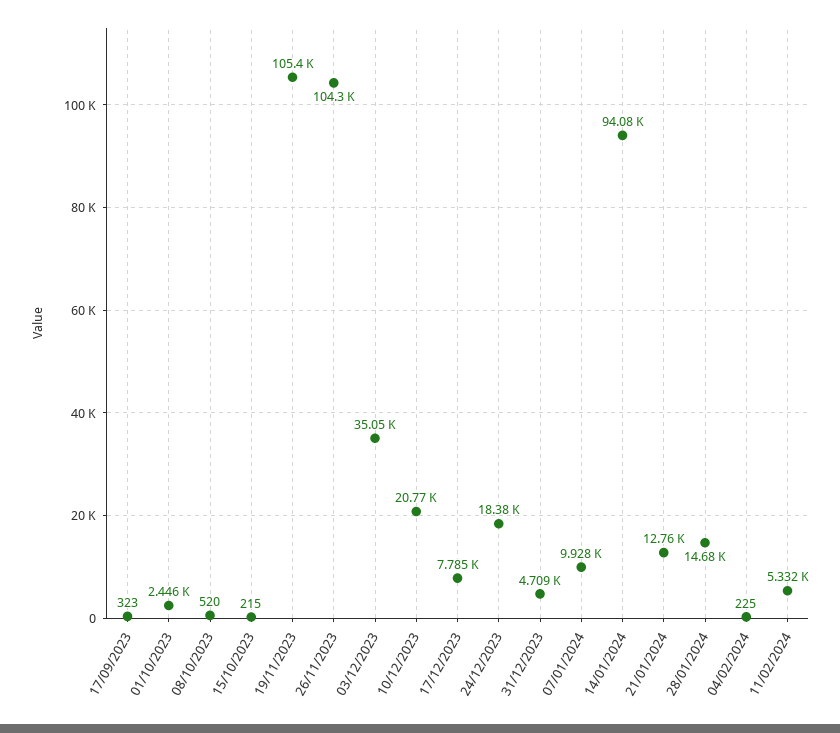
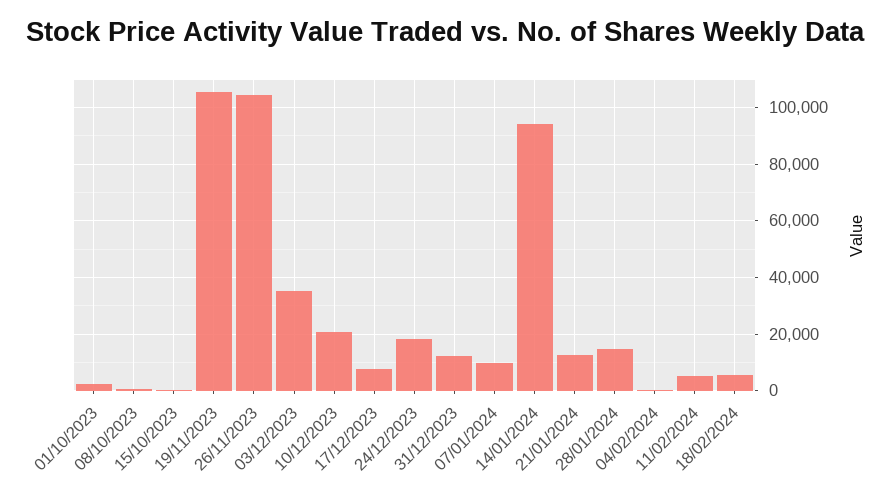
17/09/2023: 323 -> none
31/12/2023: 4709 -> 12500
18/02/2024: none -> 5000

